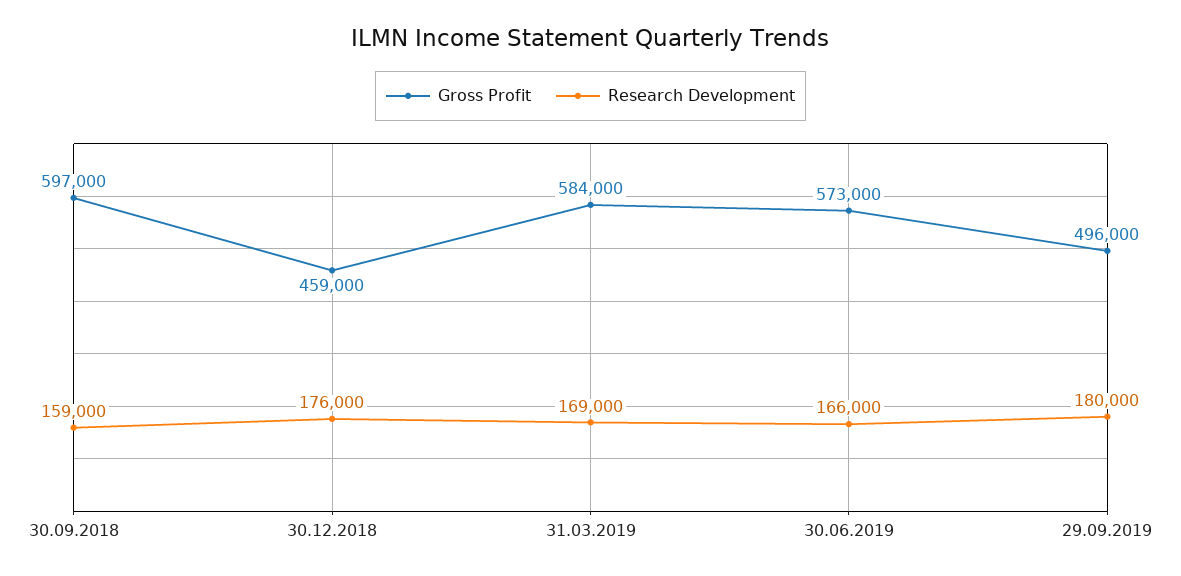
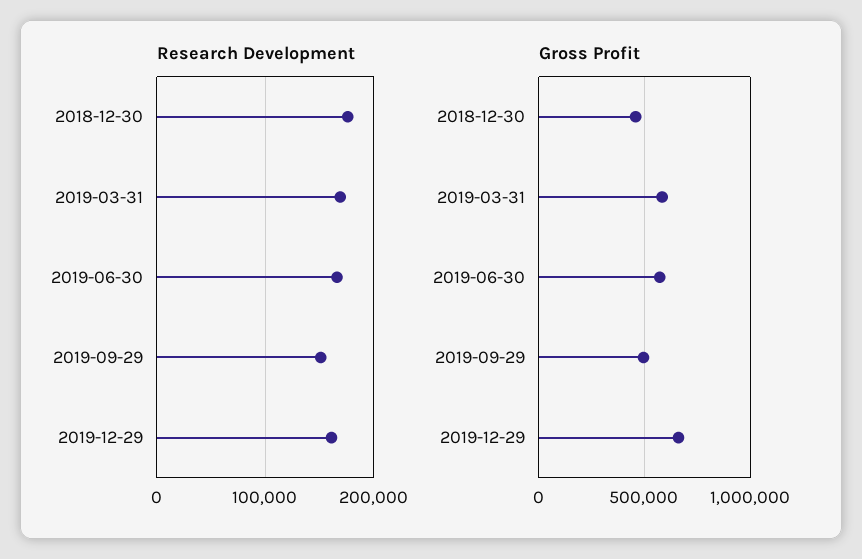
Gross Profit, 30.09.2018: 597000 -> none
Research Development, 30.09.2018: 159000 -> none
Research Development, 29.09.2019: 180000 -> 150000
Research Development, 2019-12-29: none -> 160000
Gross Profit, 2019-12-29: none -> 650000

